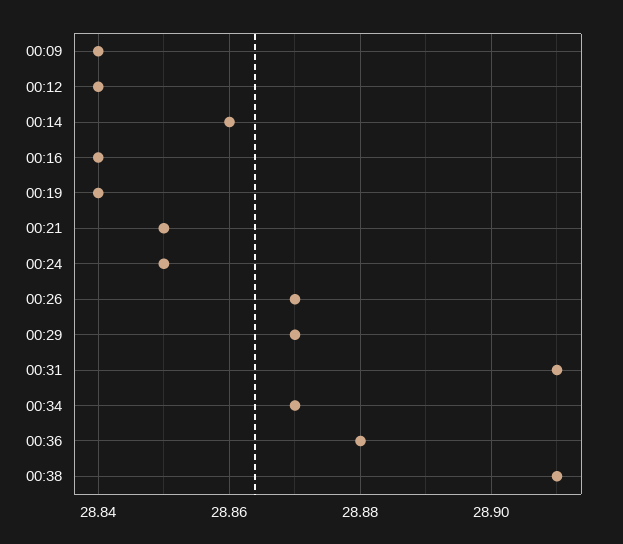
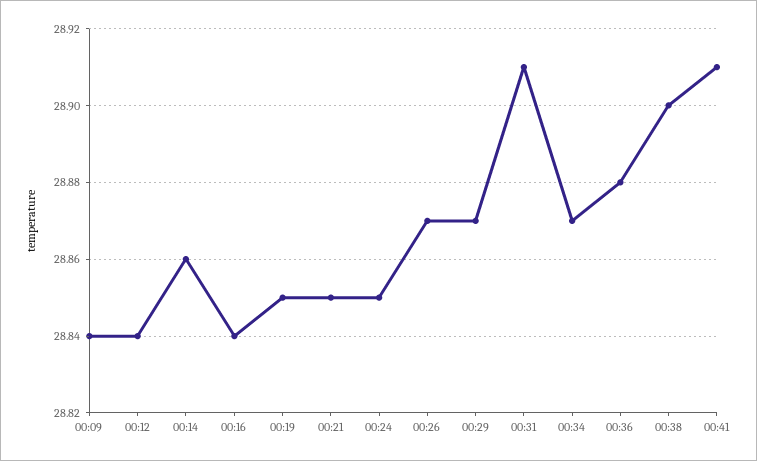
00:19: 28.84 -> 28.85
00:38: 28.91 -> 28.9
00:41: none -> 28.91

